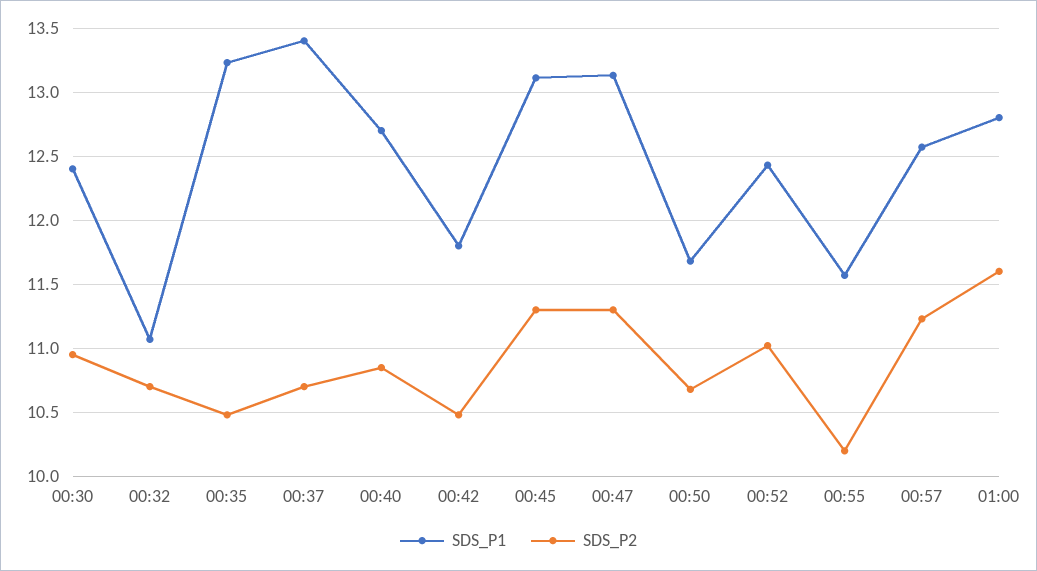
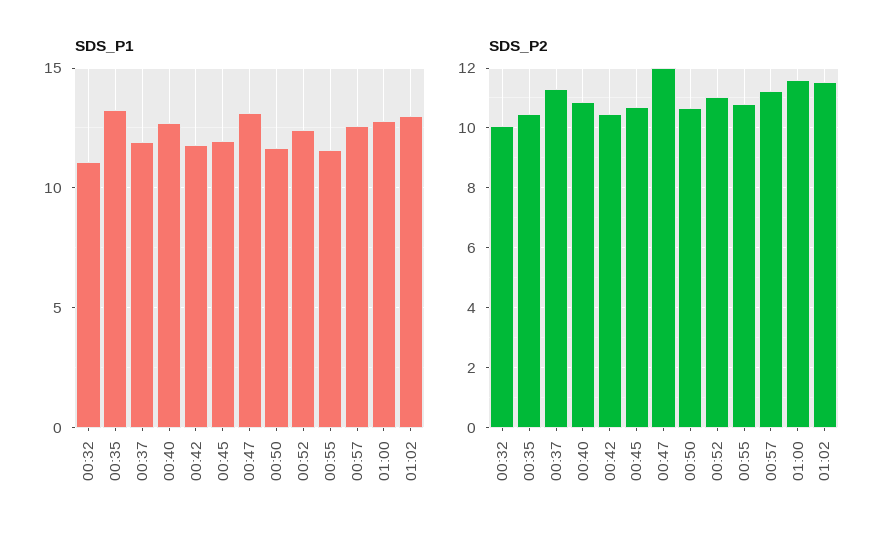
SDS_P1, 00:30: 12.4 -> none
SDS_P2, 00:30: 10.95 -> none
SDS_P2, 00:32: 10.7 -> 10
SDS_P1, 00:37: 13.4 -> 12
SDS_P2, 00:37: 10.7 -> 11.25
SDS_P1, 00:45: 13.1 -> 12
SDS_P2, 00:45: 11.3 -> 10.75
SDS_P2, 00:47: 11.3 -> 12
SDS_P2, 00:55: 10.2 -> 10.75
SDS_P1, 01:02: none -> 13
SDS_P2, 01:02: none -> 11.5

